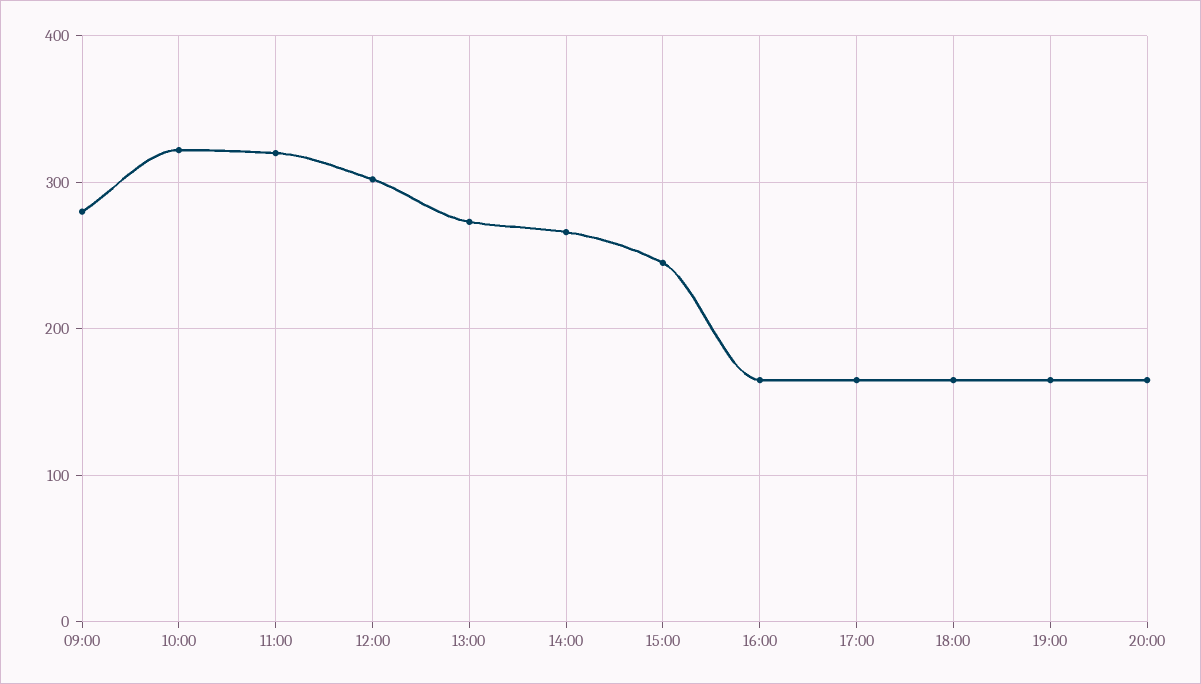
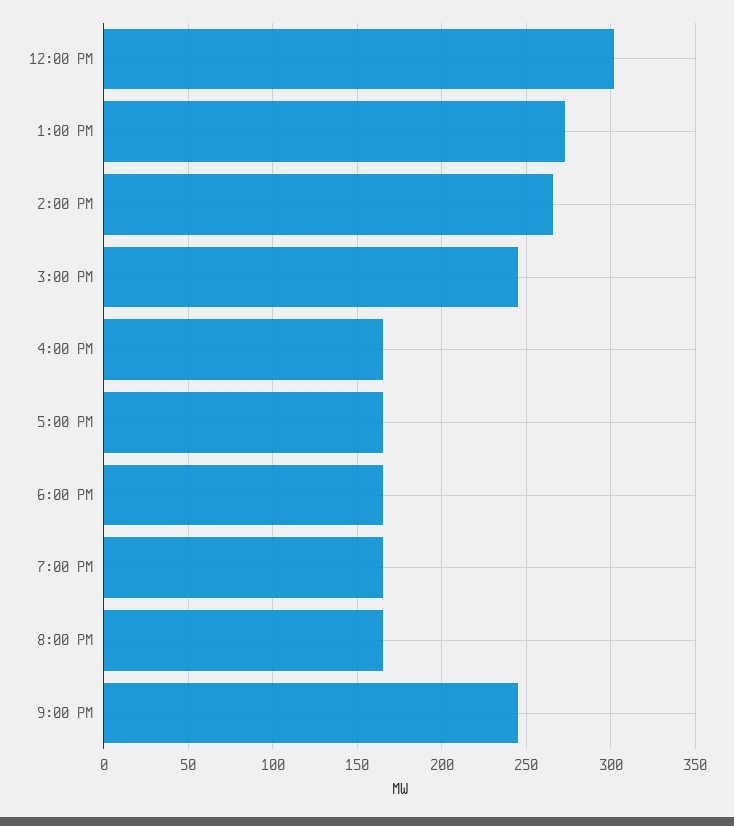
09:00: 280 -> none
10:00: 320 -> none
11:00: 320 -> none
9:00 PM: none -> 245

